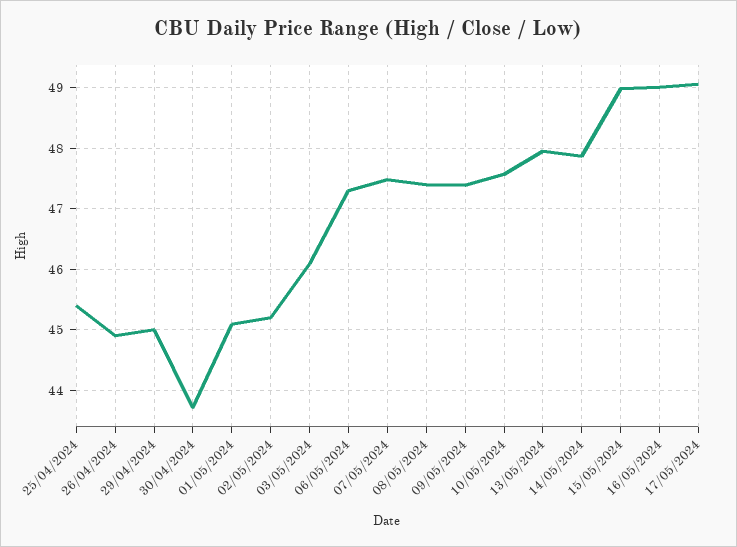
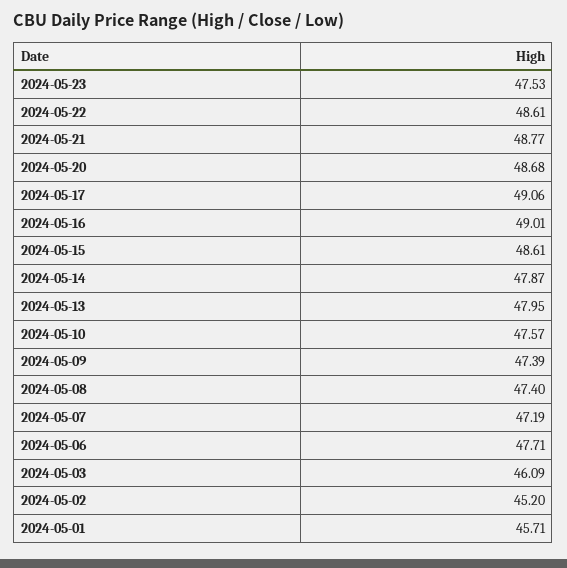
25/04/2024: 45.4 -> none
26/04/2024: 44.9 -> none
29/04/2024: 45 -> none
30/04/2024: 43.7 -> none
01/05/2024: 45.1 -> 45.71
06/05/2024: 47.3 -> 47.71
07/05/2024: 47.5 -> 47.19
15/05/2024: 49 -> 48.61
2024-05-23: none -> 47.53
2024-05-22: none -> 48.61
2024-05-21: none -> 48.77
2024-05-20: none -> 48.68

